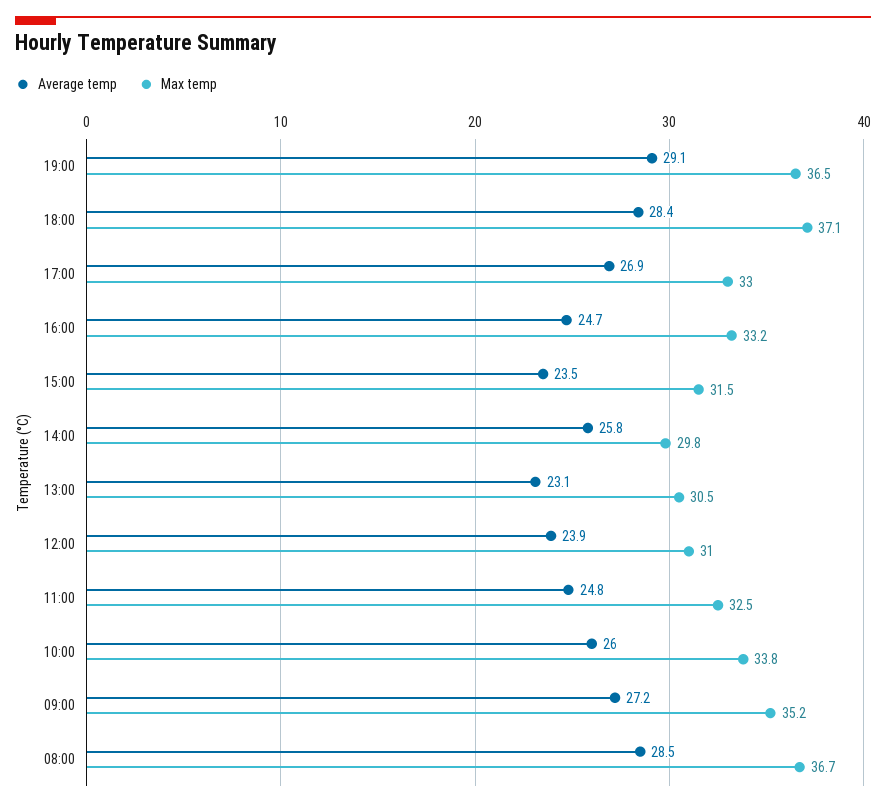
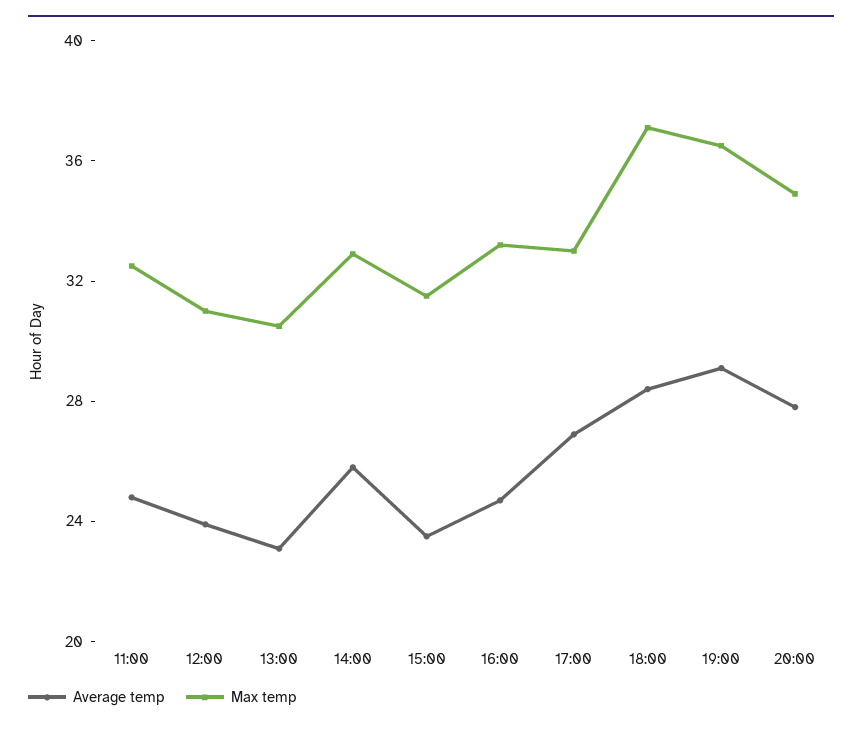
Max temp, 14:00: 29.8 -> 33
Average temp, 10:00: 26 -> none
Max temp, 10:00: 33.8 -> none
Average temp, 09:00: 27.2 -> none
Max temp, 09:00: 35.2 -> none
Average temp, 08:00: 28.5 -> none
Max temp, 08:00: 36.7 -> none
Average temp, 20:00: none -> 28
Max temp, 20:00: none -> 35

